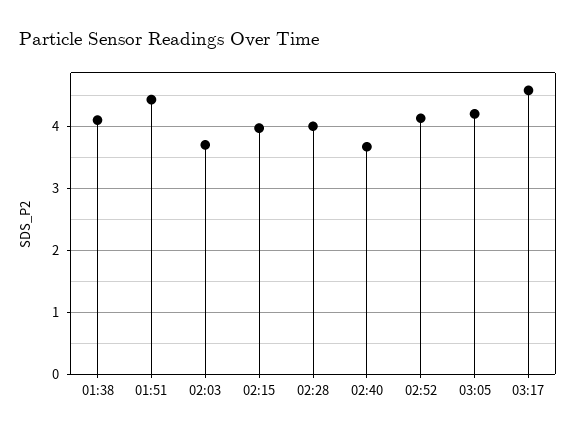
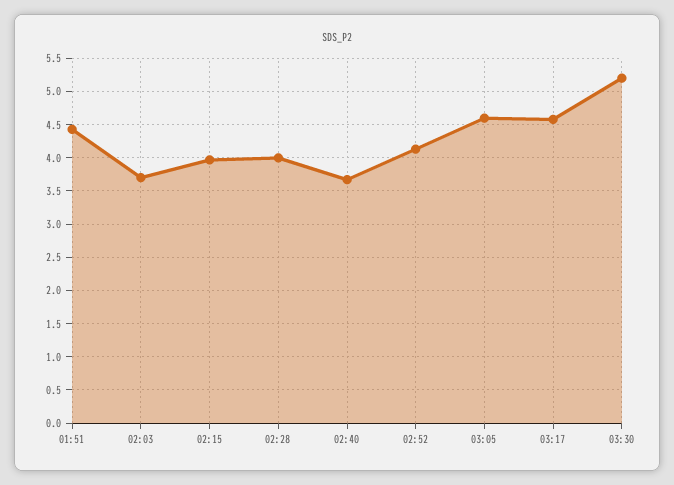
01:38: 4.1 -> none
03:05: 4.2 -> 4.6
03:30: none -> 5.2

